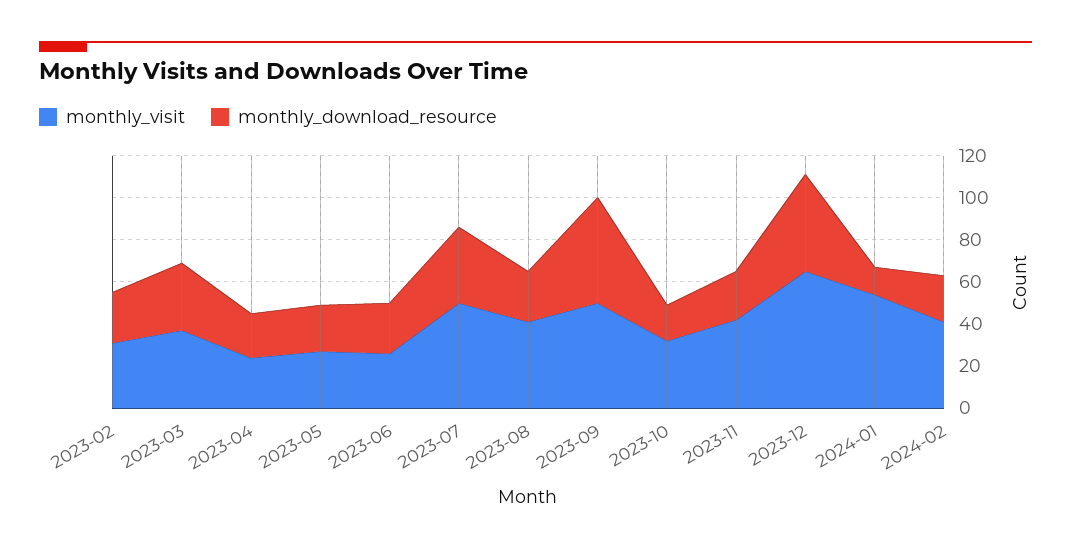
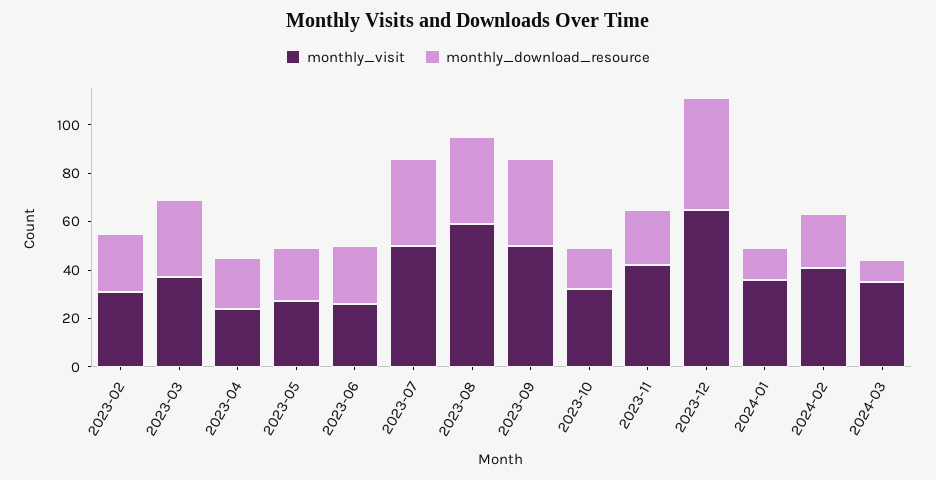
monthly_visit, 2023-08: 40 -> 60
monthly_download_resource, 2023-08: 25 -> 35
monthly_download_resource, 2023-09: 50 -> 35
monthly_visit, 2024-01: 55 -> 35
monthly_visit, 2024-03: none -> 35
monthly_download_resource, 2024-03: none -> 10

